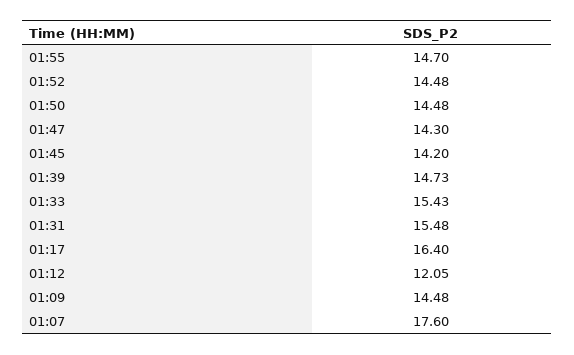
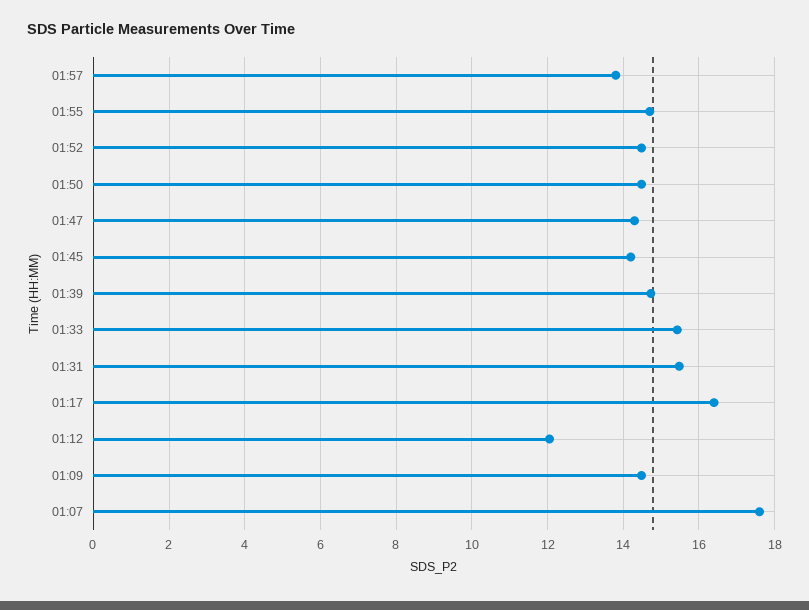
01:57: none -> 13.8

